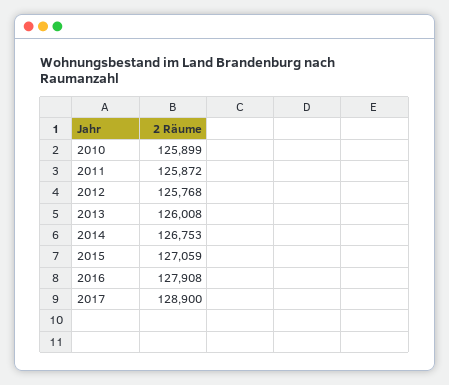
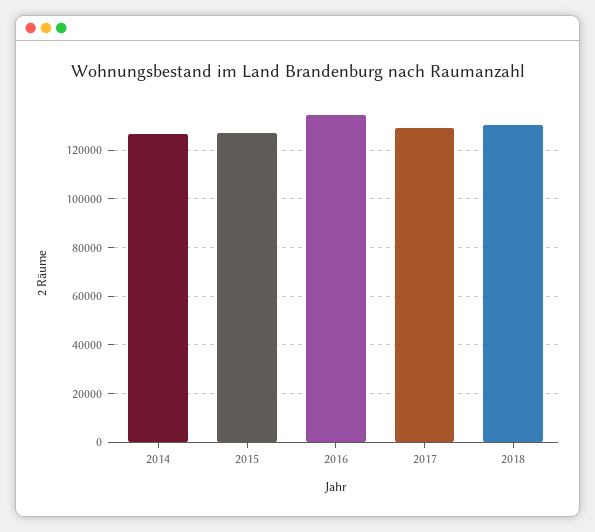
2010: 125899 -> none
2011: 125872 -> none
2012: 125768 -> none
2013: 126008 -> none
2016: 127908 -> 135000
2018: none -> 130000

